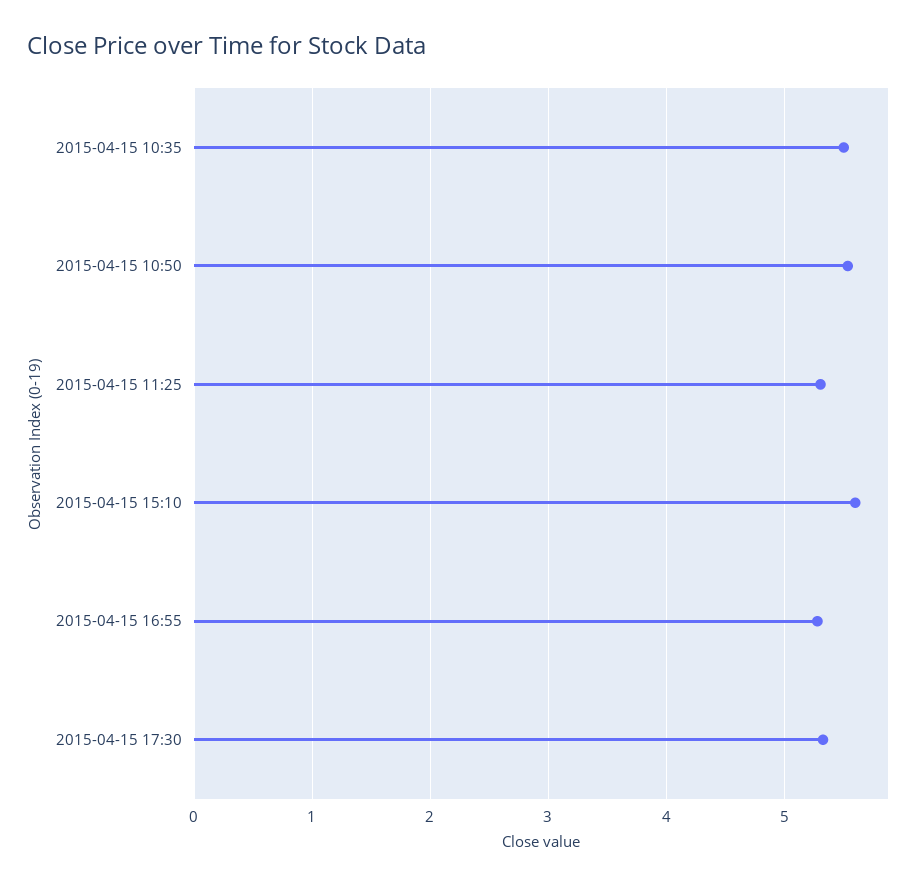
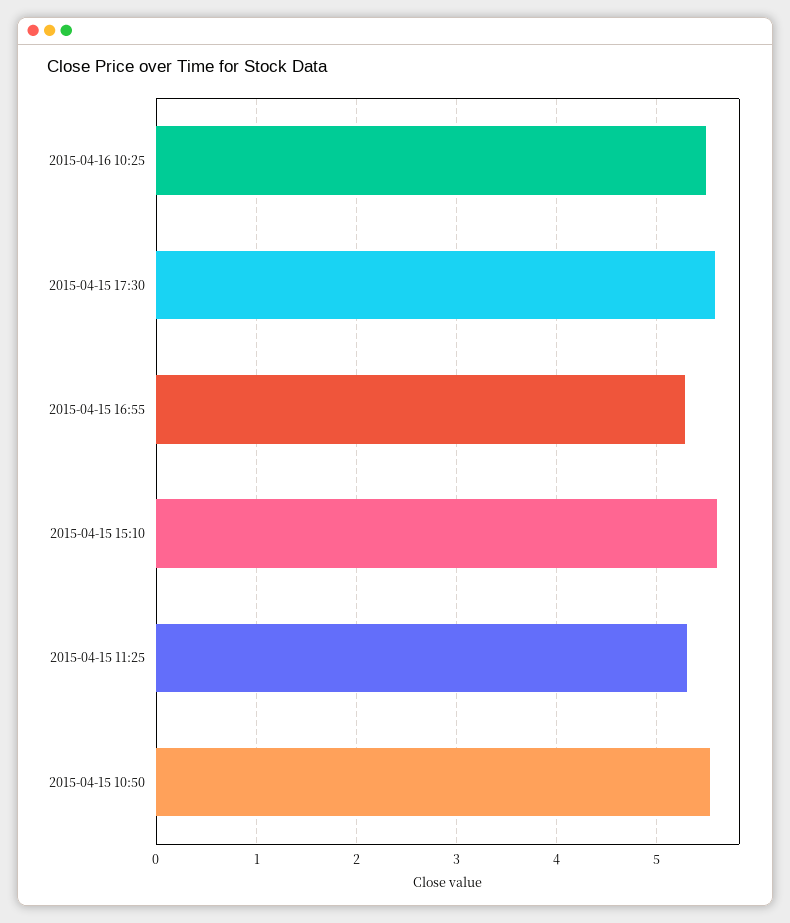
2015-04-15 10:35: 5.5 -> none
2015-04-15 17:30: 5.3 -> 5.6
2015-04-16 10:25: none -> 5.5

